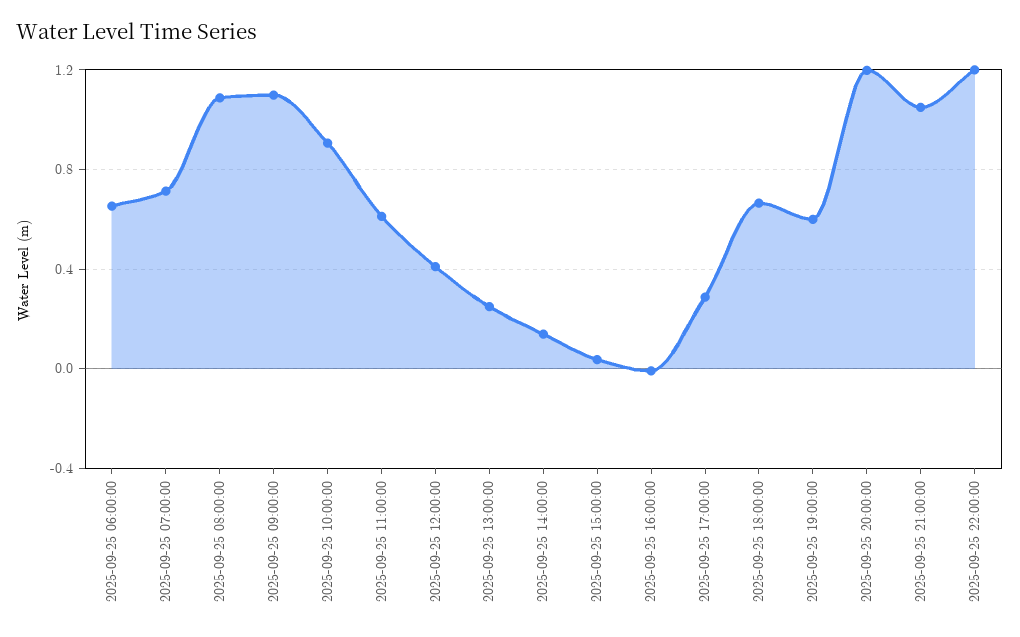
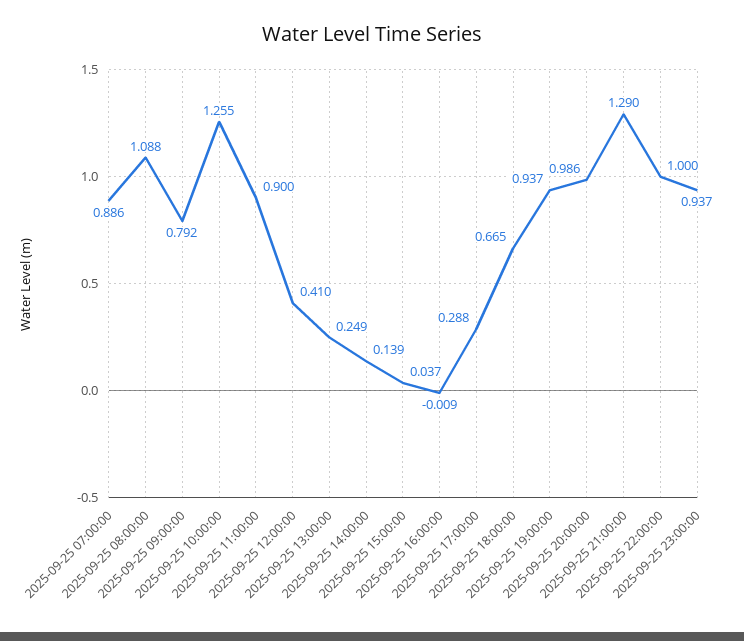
2025-09-25 06:00:00: 0.65 -> none
2025-09-25 07:00:00: 0.7 -> 0.886
2025-09-25 09:00:00: 1.1 -> 0.792
2025-09-25 10:00:00: 0.9 -> 1.255
2025-09-25 11:00:00: 0.6 -> 0.9
2025-09-25 19:00:00: 0.6 -> 0.937
2025-09-25 20:00:00: 1.2 -> 0.986
2025-09-25 21:00:00: 1.05 -> 1.29
2025-09-25 22:00:00: 1.2 -> 1
2025-09-25 23:00:00: none -> 0.937

